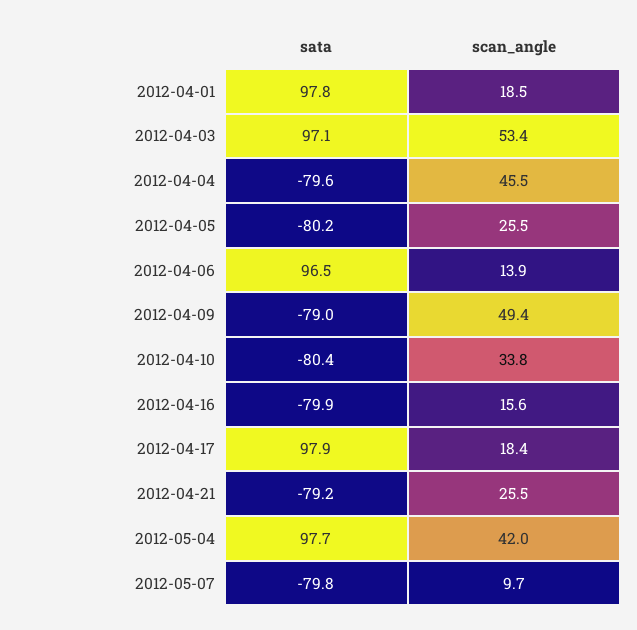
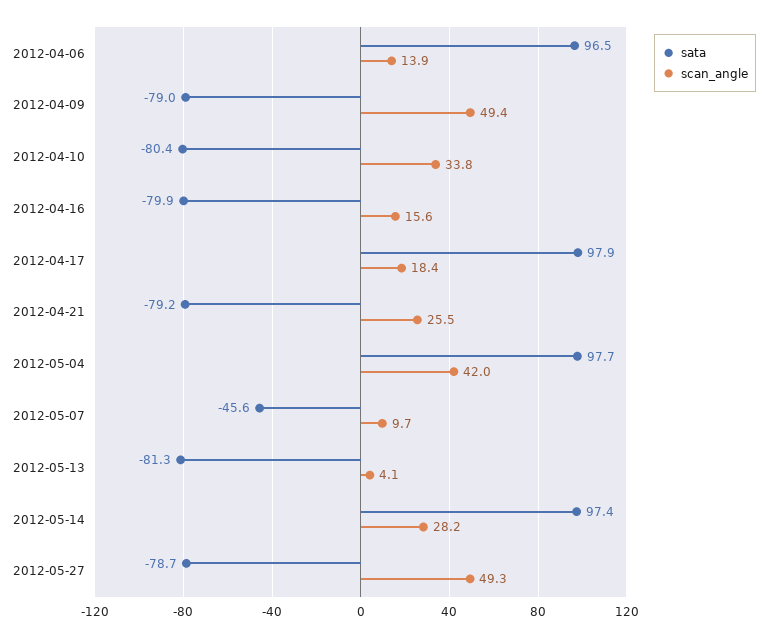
sata, 2012-04-01: 97.8 -> none
scan_angle, 2012-04-01: 18.5 -> none
sata, 2012-04-03: 97.1 -> none
scan_angle, 2012-04-03: 53.4 -> none
sata, 2012-04-04: -79.6 -> none
scan_angle, 2012-04-04: 45.5 -> none
sata, 2012-04-05: -80.2 -> none
scan_angle, 2012-04-05: 25.5 -> none
sata, 2012-05-07: -79.8 -> -45.6
sata, 2012-05-13: none -> -81.3
scan_angle, 2012-05-13: none -> 4.1
sata, 2012-05-14: none -> 97.4
scan_angle, 2012-05-14: none -> 28.2
sata, 2012-05-27: none -> -78.7
scan_angle, 2012-05-27: none -> 49.3

